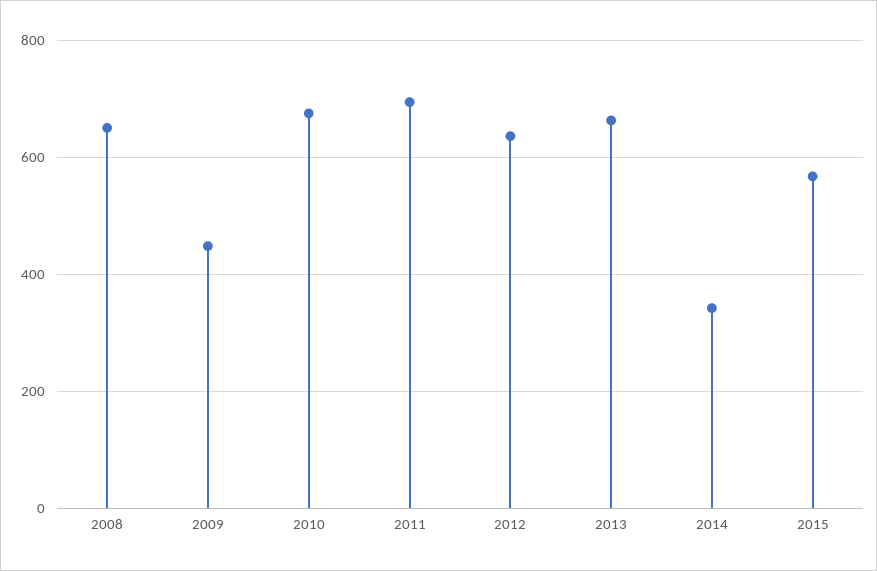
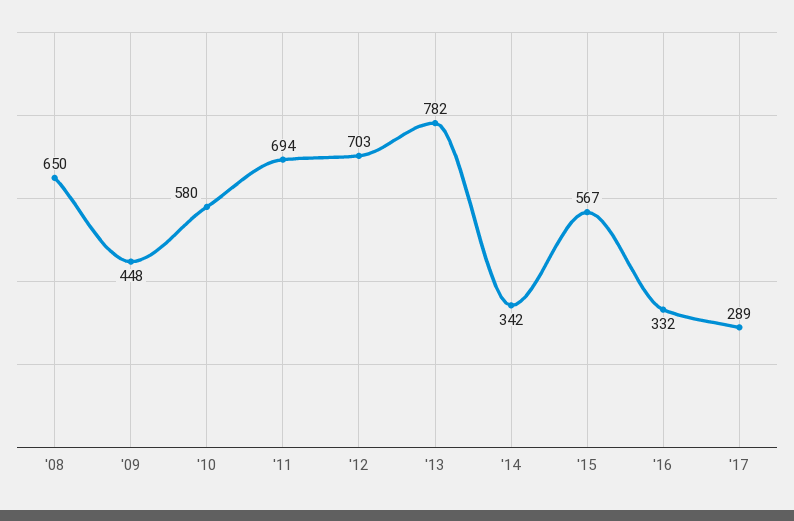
2010: 680 -> 580
2012: 640 -> 703
2013: 660 -> 782
'16: none -> 332
'17: none -> 289

